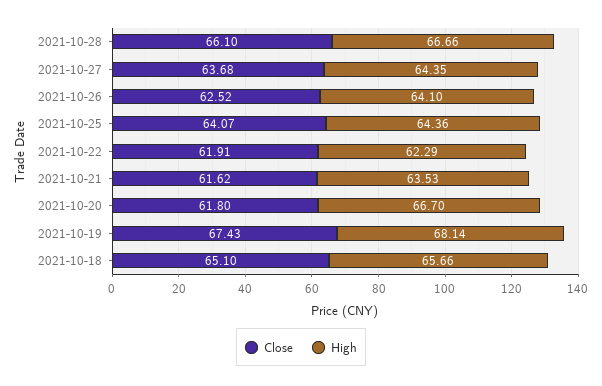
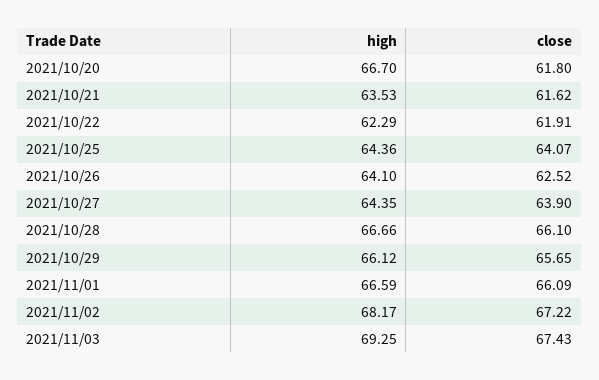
Close, 2021-10-27: 63.68 -> 63.9
Close, 2021-10-19: 67.43 -> none
High, 2021-10-19: 68.14 -> none
Close, 2021-10-18: 65.1 -> none
High, 2021-10-18: 65.66 -> none
High, 2021/10/29: none -> 66.12
Close, 2021/10/29: none -> 65.65
High, 2021/11/01: none -> 66.59
Close, 2021/11/01: none -> 66.09
High, 2021/11/02: none -> 68.17
Close, 2021/11/02: none -> 67.22
High, 2021/11/03: none -> 69.25
Close, 2021/11/03: none -> 67.43

